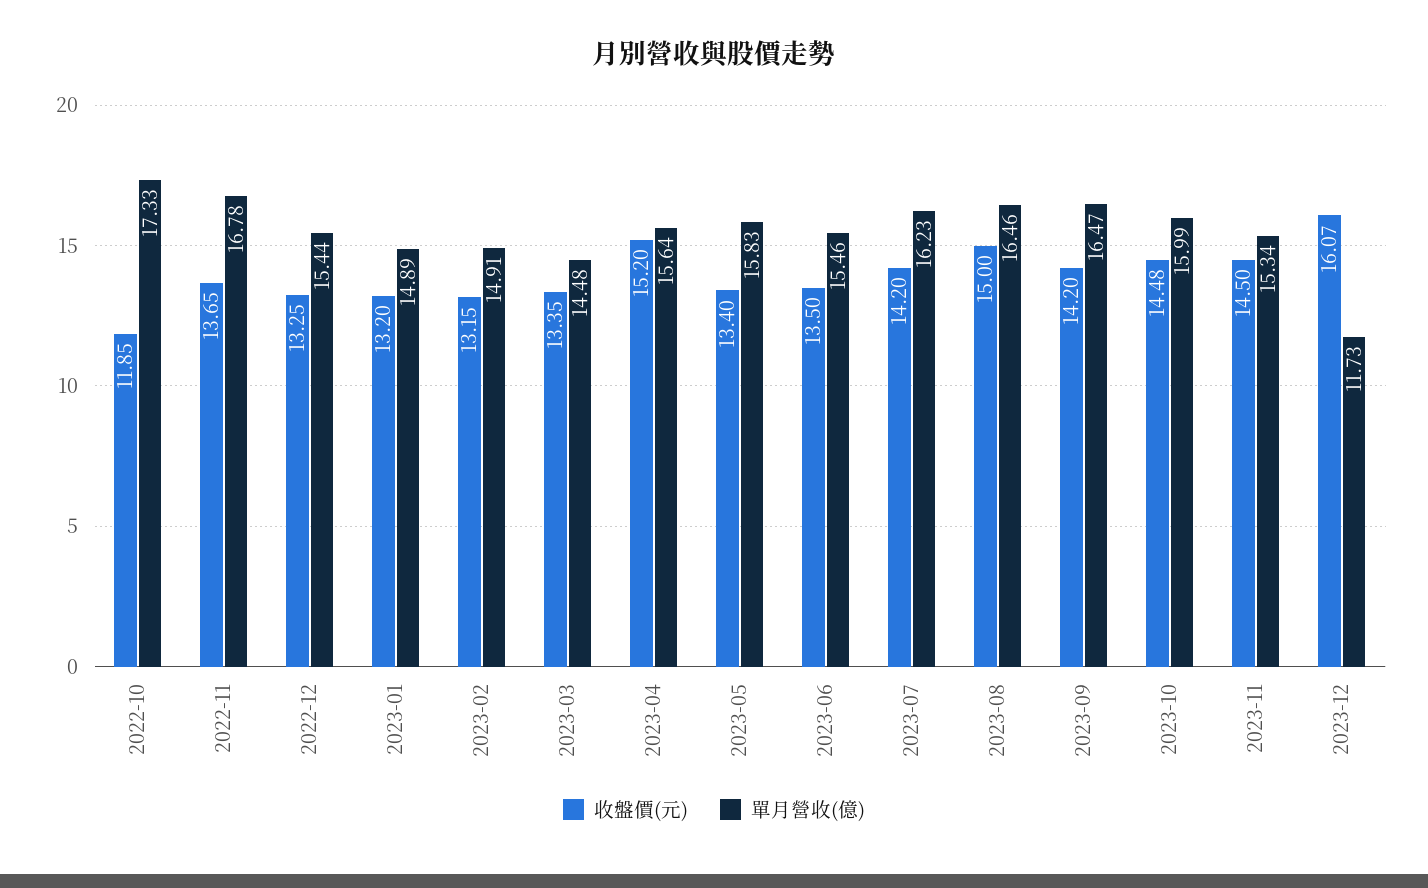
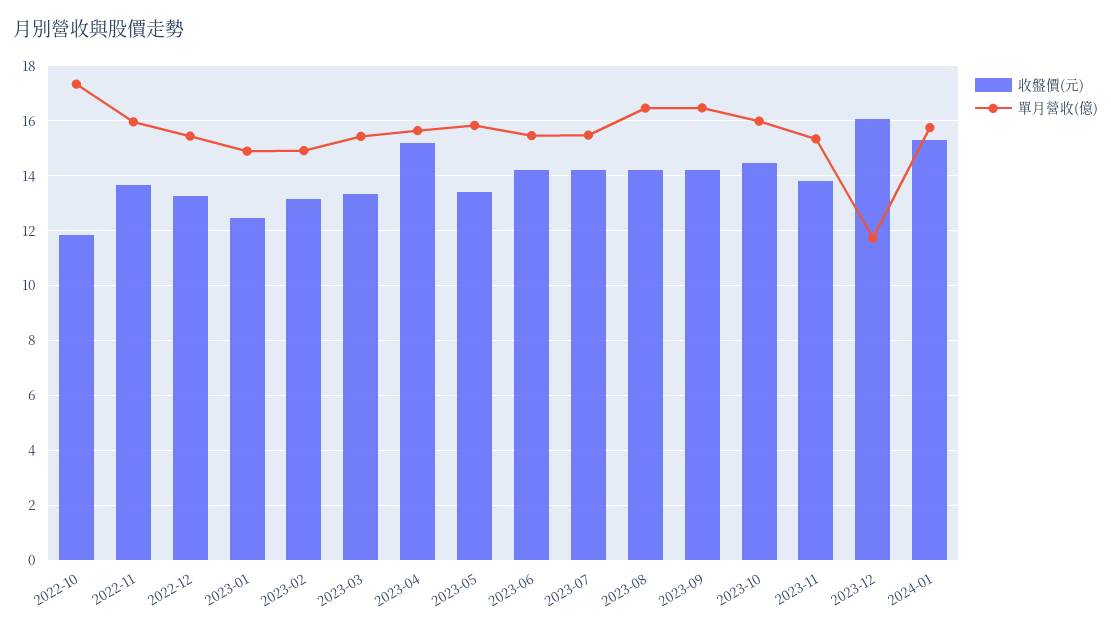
單月營收(億), 2022-11: 16.78 -> 16
收盤價(元), 2023-01: 13.2 -> 12.5
單月營收(億), 2023-03: 14.48 -> 15.5
收盤價(元), 2023-06: 13.5 -> 14.25
單月營收(億), 2023-07: 16.23 -> 15.5
收盤價(元), 2023-08: 15 -> 14.25
收盤價(元), 2023-11: 14.5 -> 13.75
收盤價(元), 2024-01: none -> 15.25
單月營收(億), 2024-01: none -> 15.75

